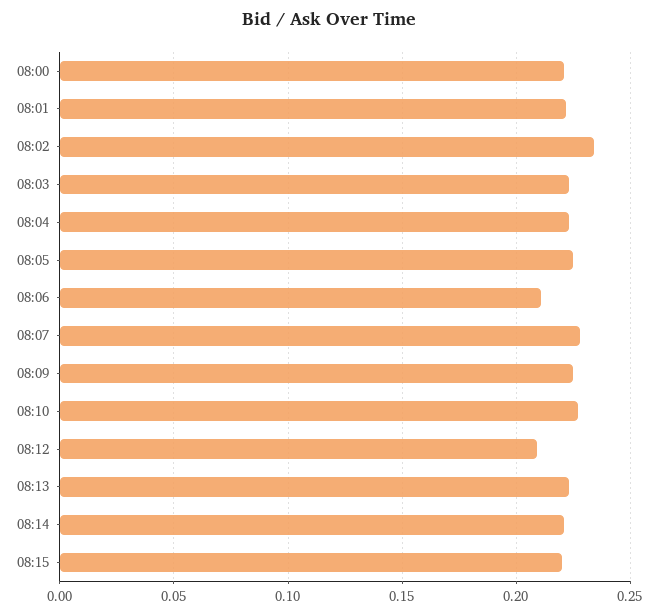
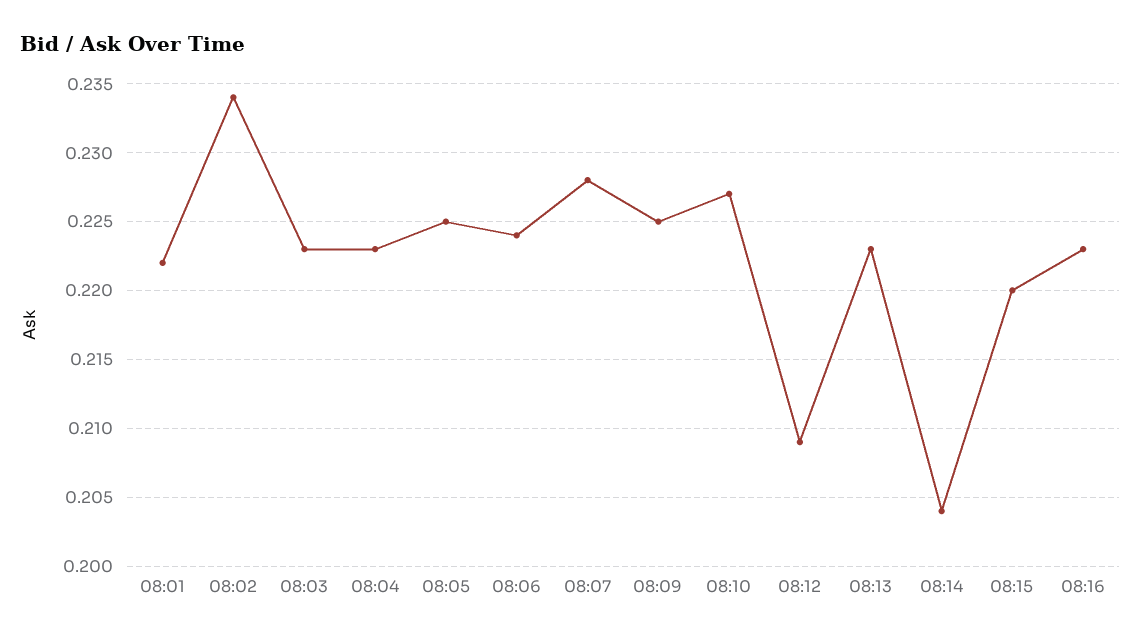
08:00: 0.22 -> none
08:06: 0.21 -> 0.224
08:14: 0.22 -> 0.204
08:16: none -> 0.223

